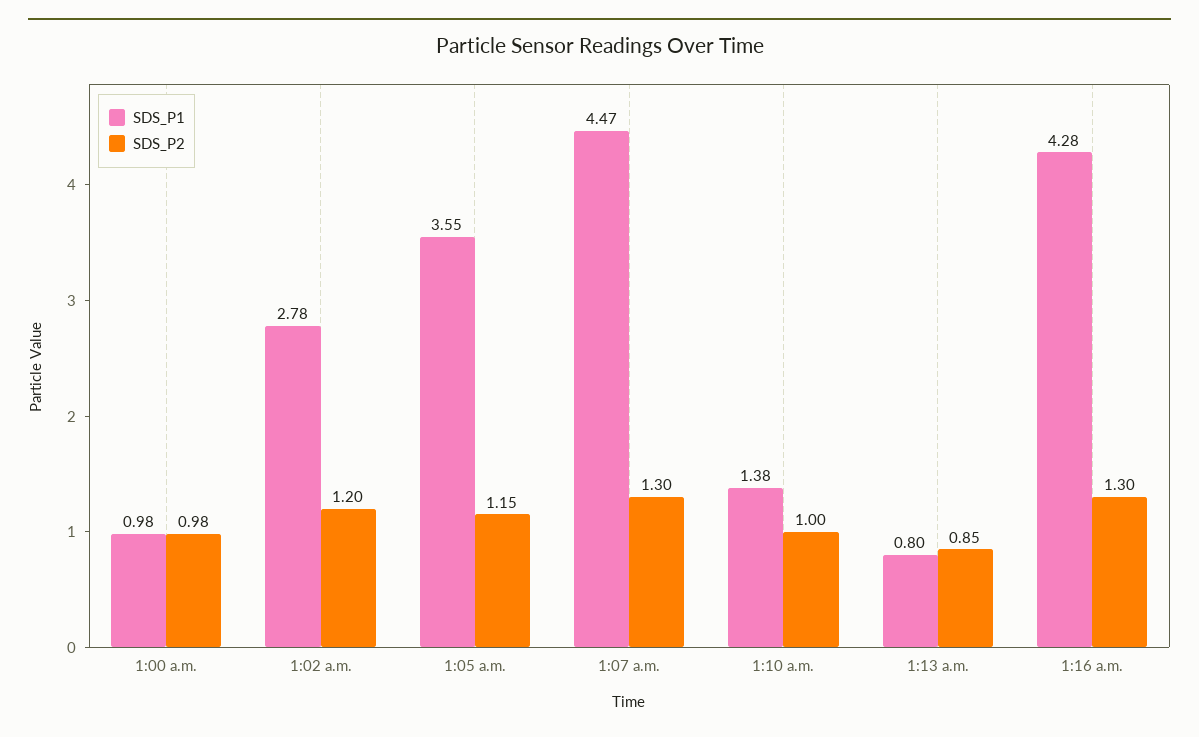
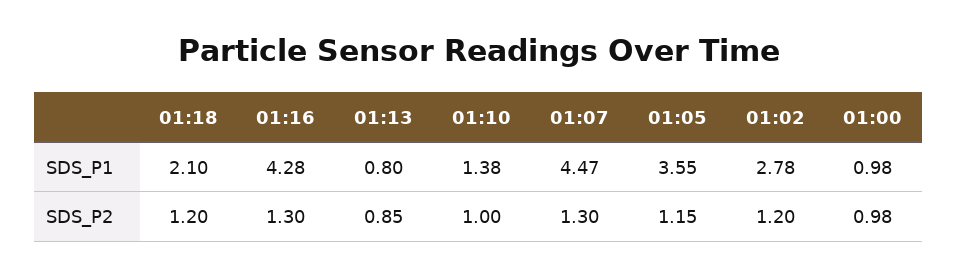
SDS_P1, 01:18: none -> 2.1
SDS_P2, 01:18: none -> 1.2

